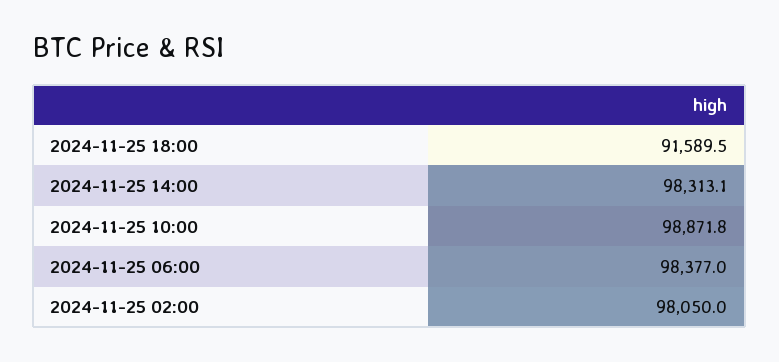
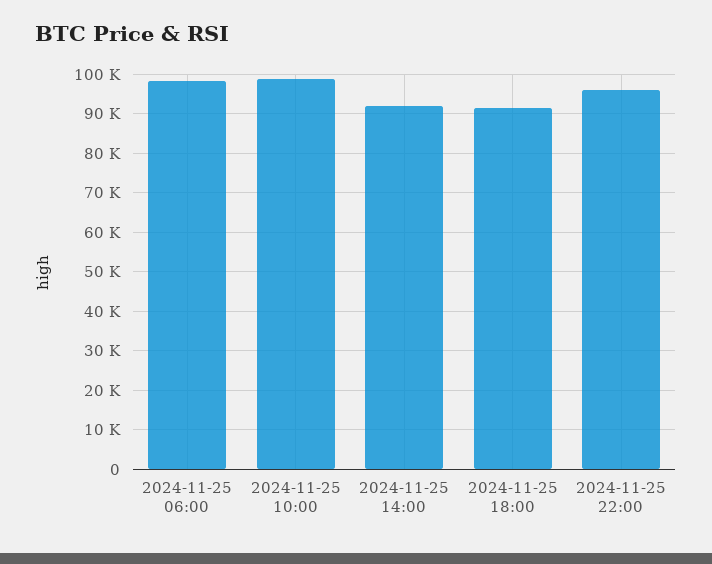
2024-11-25 14:00: 98313.1 -> 92000
2024-11-25 02:00: 98050 -> none
2024-11-25 22:00: none -> 96000

